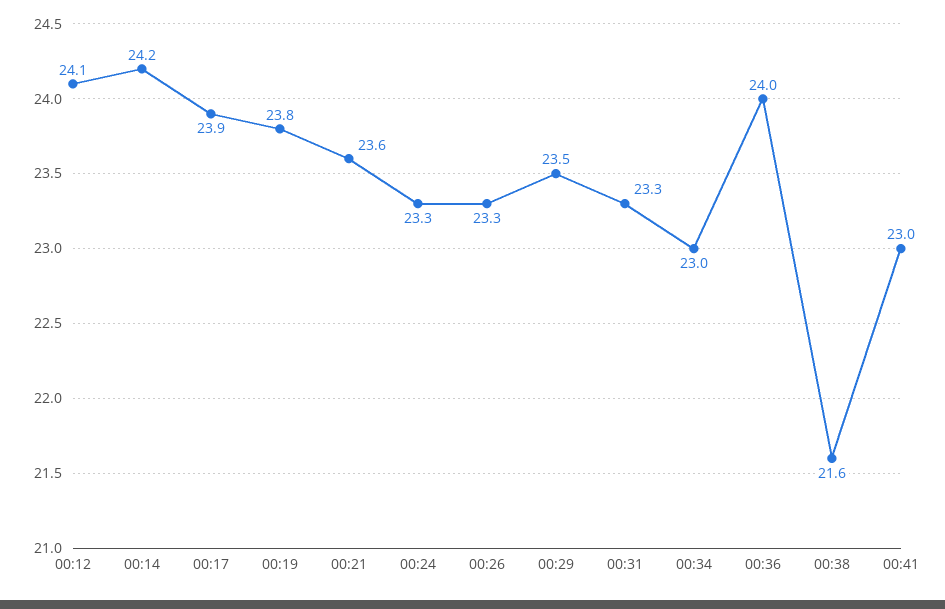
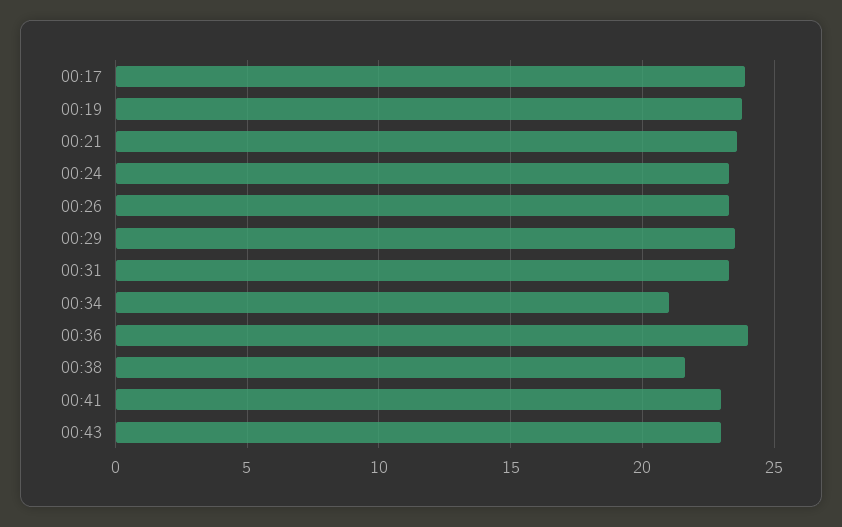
00:12: 24.1 -> none
00:14: 24.2 -> none
00:34: 23 -> 21
00:43: none -> 23

